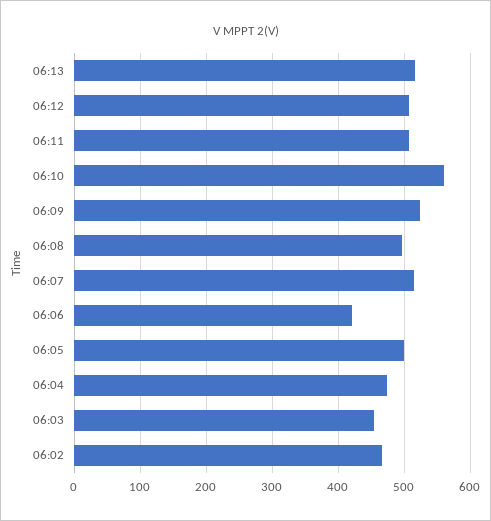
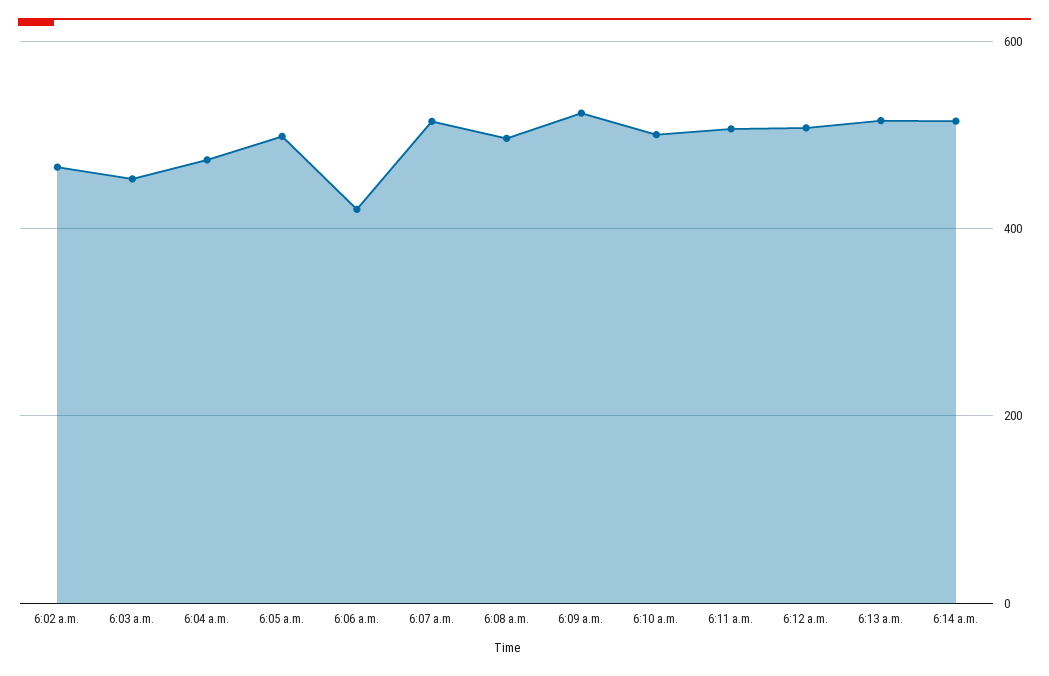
06:10: 560 -> 500
6:14 a.m.: none -> 520

